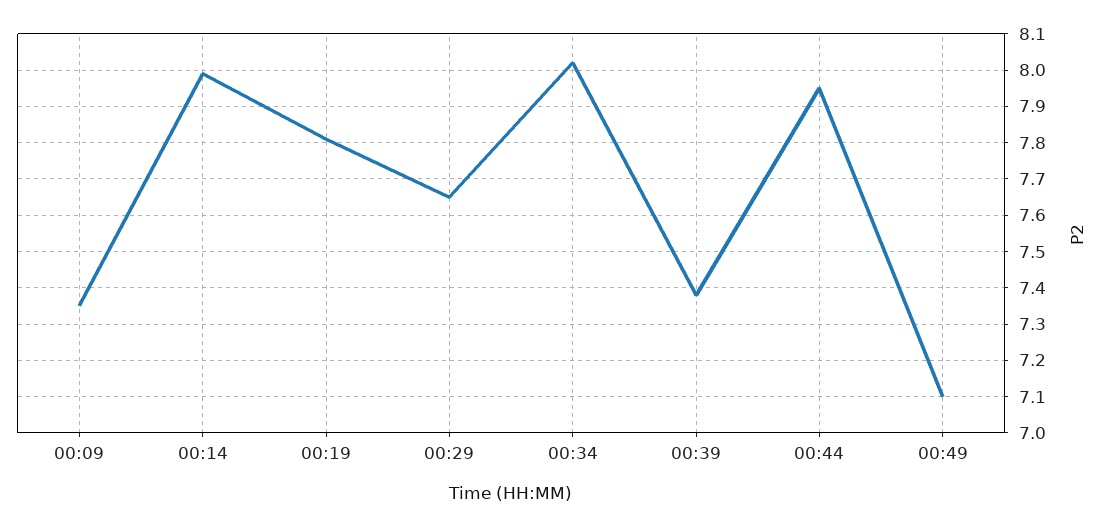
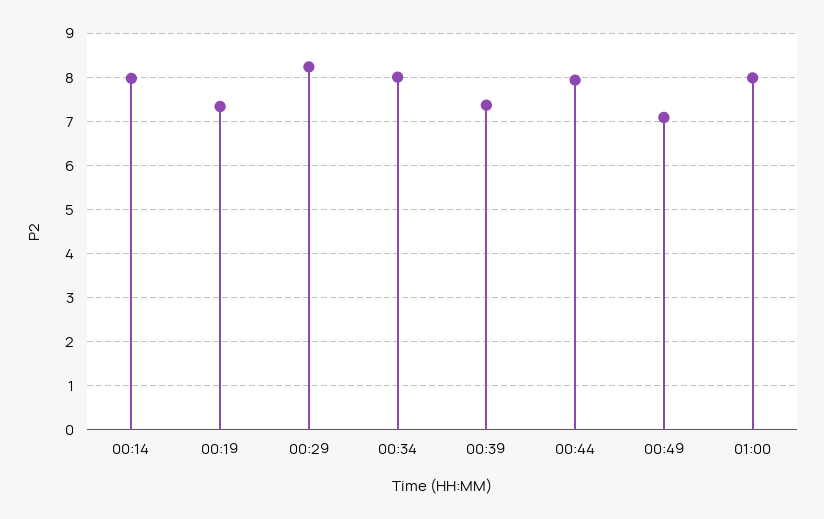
00:09: 7.35 -> none
00:19: 7.8 -> 7.4
00:29: 7.65 -> 8.2
01:00: none -> 8

